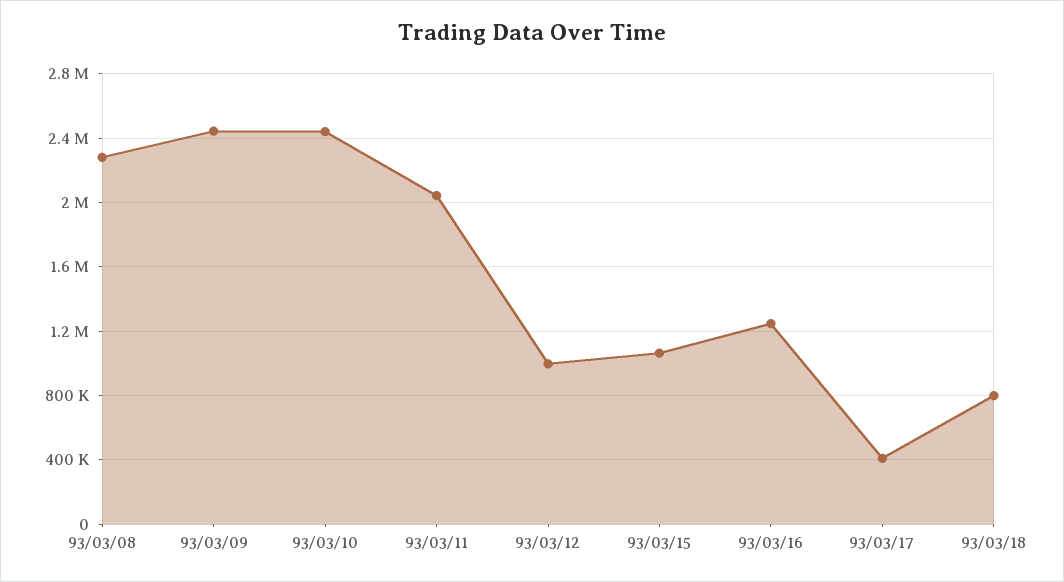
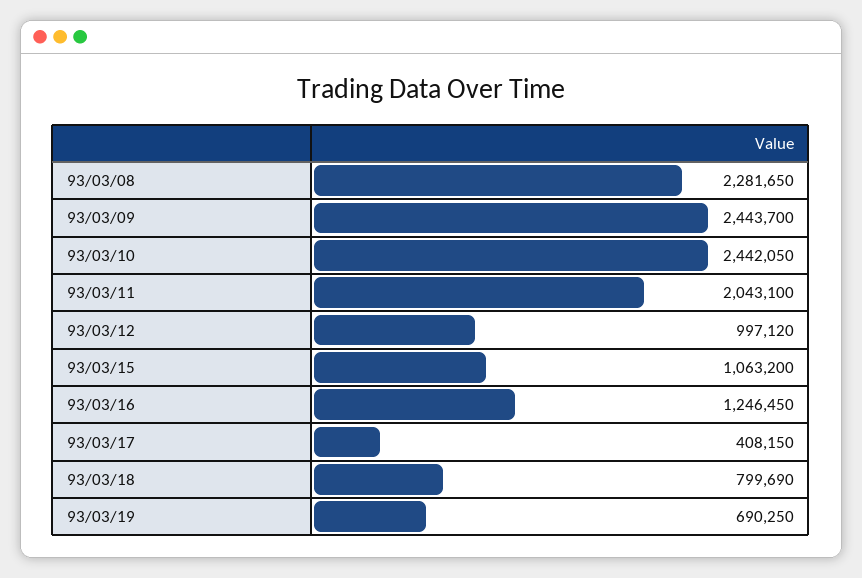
93/03/19: none -> 690250

